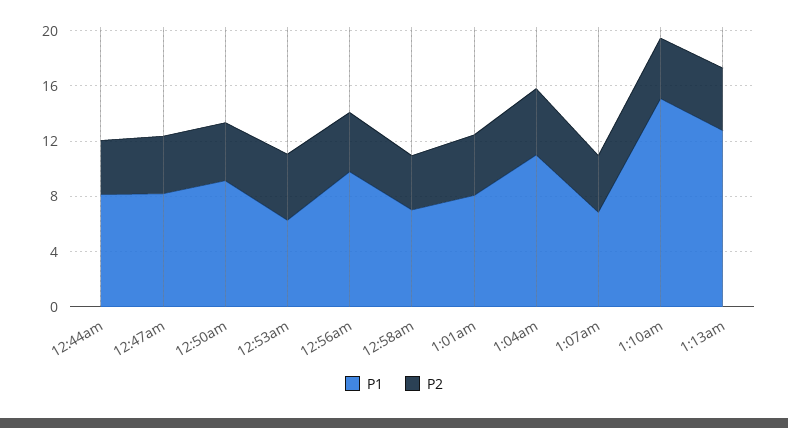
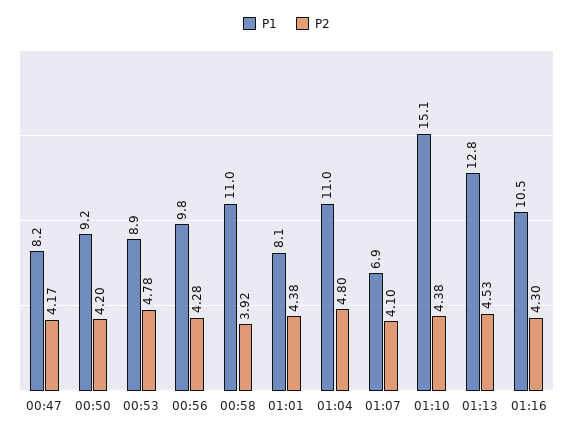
P1, 12:44am: 8 -> none
P2, 12:44am: 4 -> none
P1, 12:53am: 6 -> 8.9
P1, 12:58am: 7 -> 11
P1, 01:16: none -> 10.5
P2, 01:16: none -> 4.3

